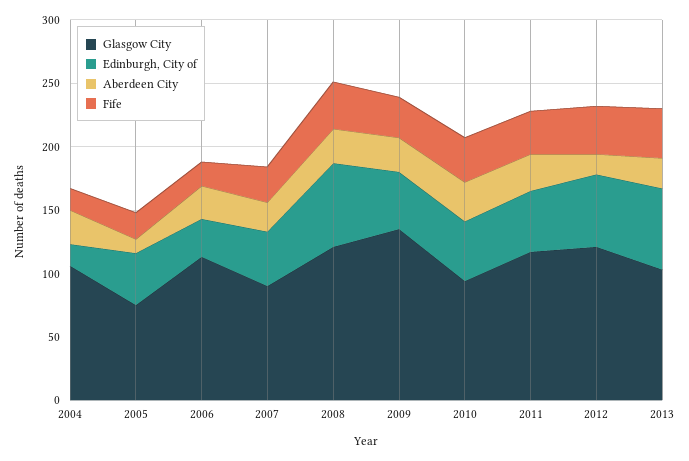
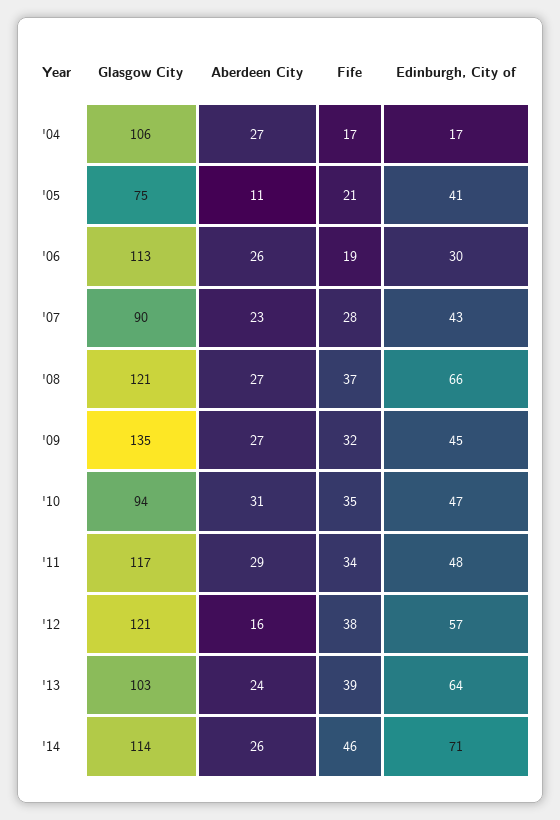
Glasgow City, '14: none -> 114
Aberdeen City, '14: none -> 26
Fife, '14: none -> 46
Edinburgh, City of, '14: none -> 71

